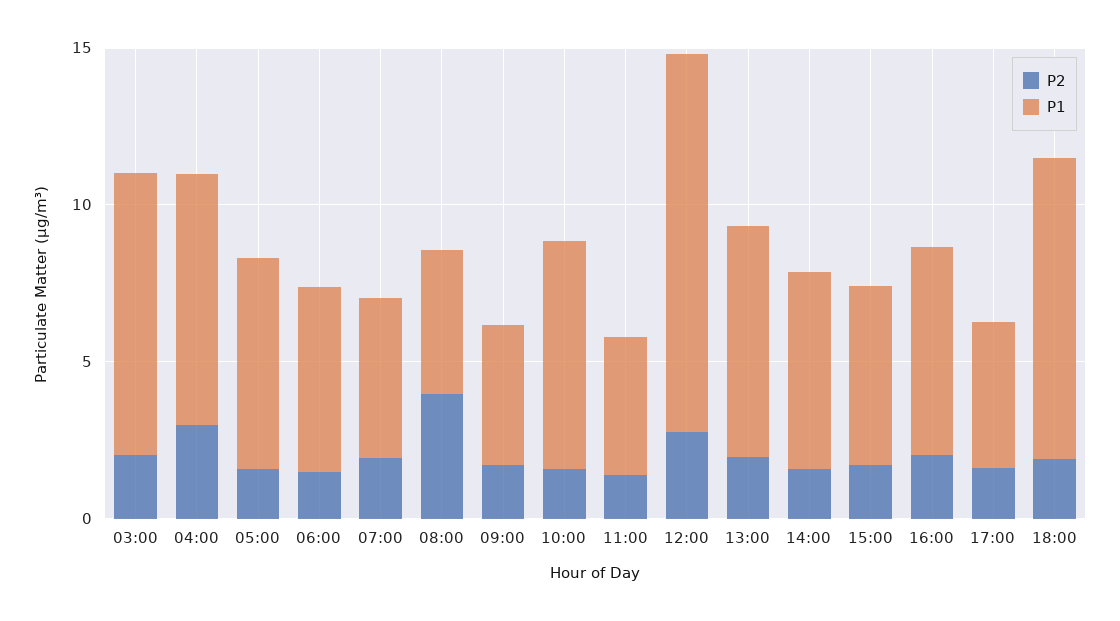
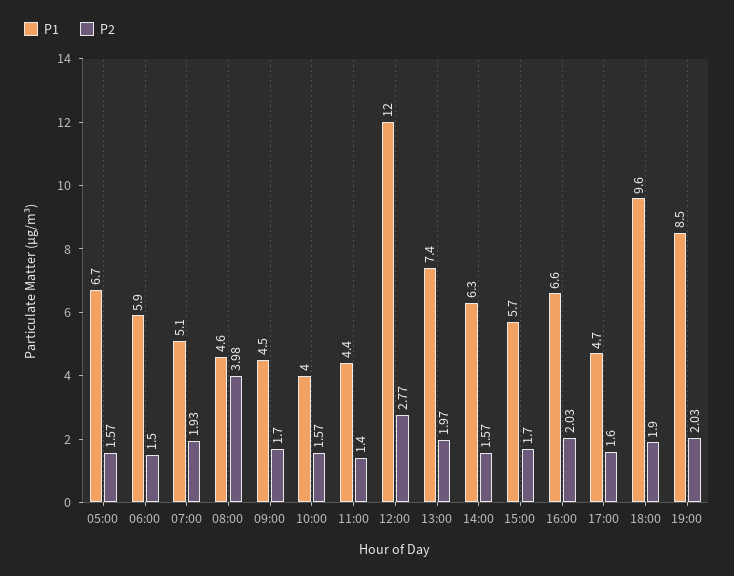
P2, 03:00: 2 -> none
P1, 03:00: 9 -> none
P2, 04:00: 3 -> none
P1, 04:00: 8 -> none
P1, 10:00: 7 -> 4
P1, 19:00: none -> 8.5
P2, 19:00: none -> 2.03

